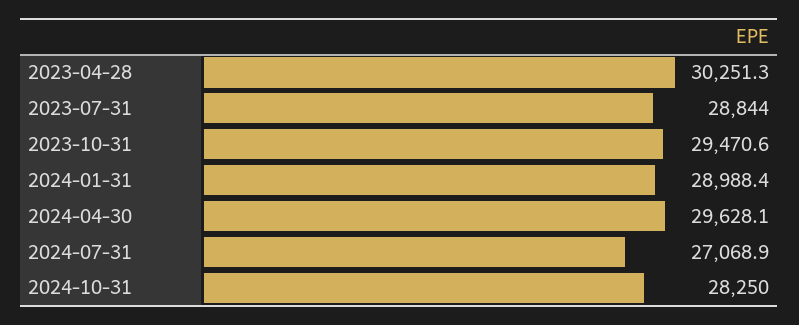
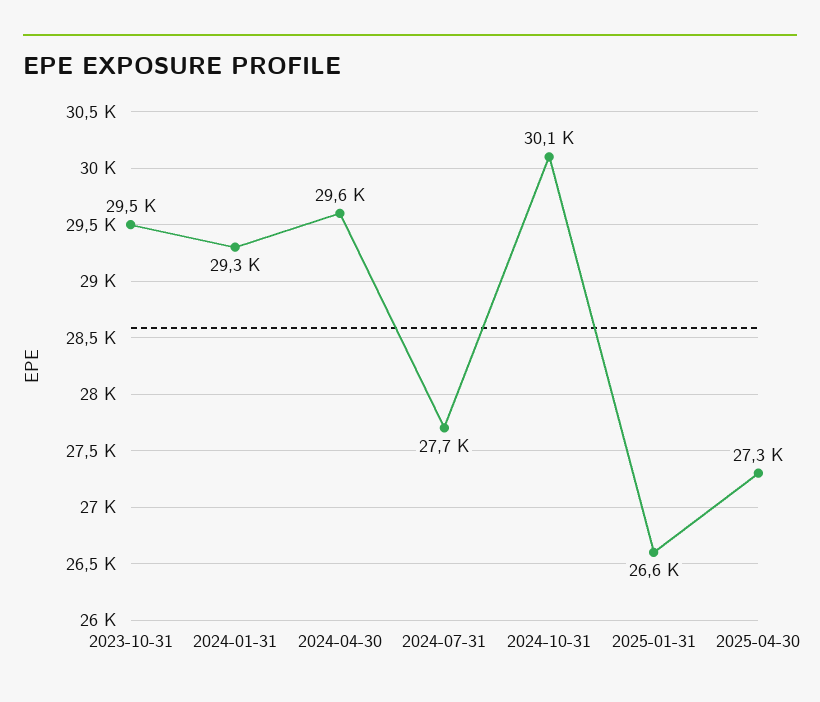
2023-04-28: 30251.3 -> none
2023-07-31: 28844 -> none
2024-01-31: 28988.4 -> 29300
2024-07-31: 27068.9 -> 27700
2024-10-31: 28250 -> 30100
2025-01-31: none -> 26600
2025-04-30: none -> 27300

